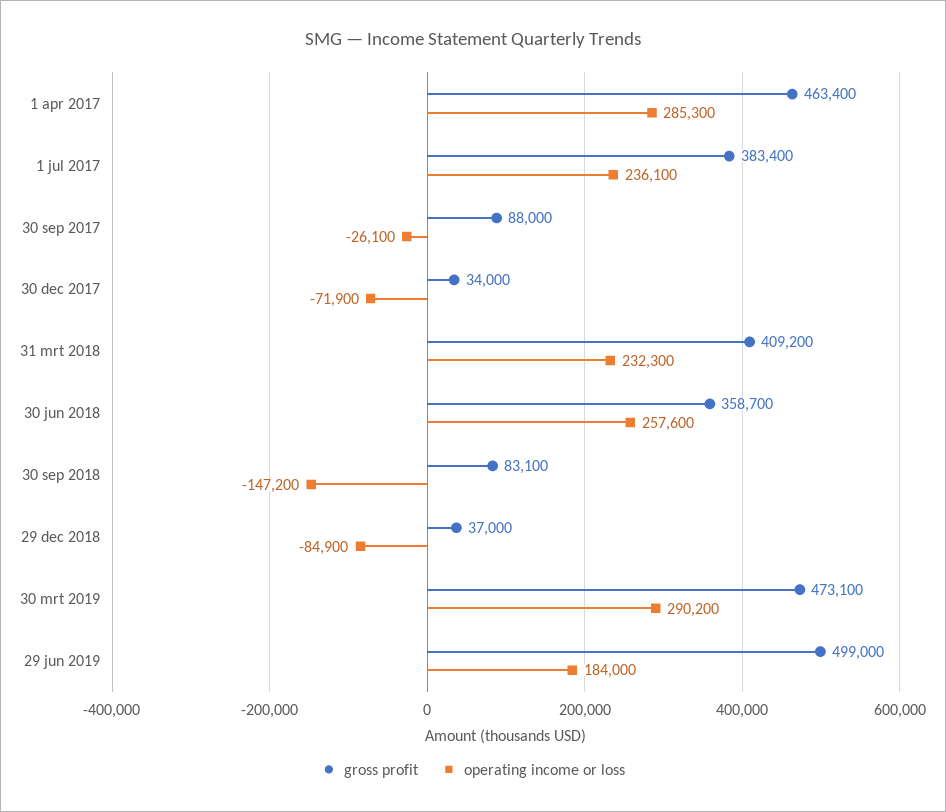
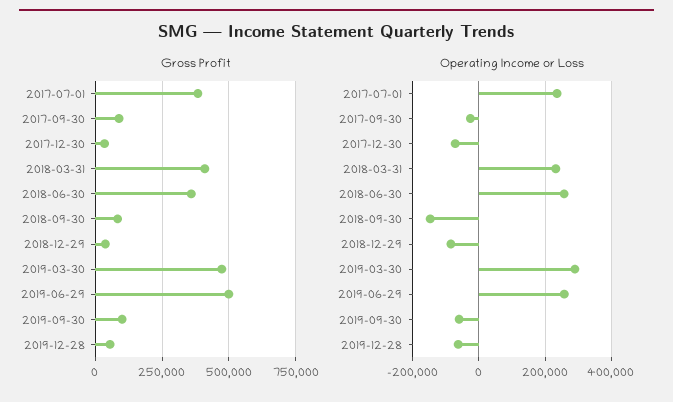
gross profit, 1 apr 2017: 463400 -> none
operating income or loss, 1 apr 2017: 285300 -> none
operating income or loss, 29 jun 2019: 184000 -> 260000
gross profit, 2019-09-30: none -> 100000
gross profit, 2019-12-28: none -> 50000
operating income or loss, 2019-09-30: none -> -60000
operating income or loss, 2019-12-28: none -> -60000

